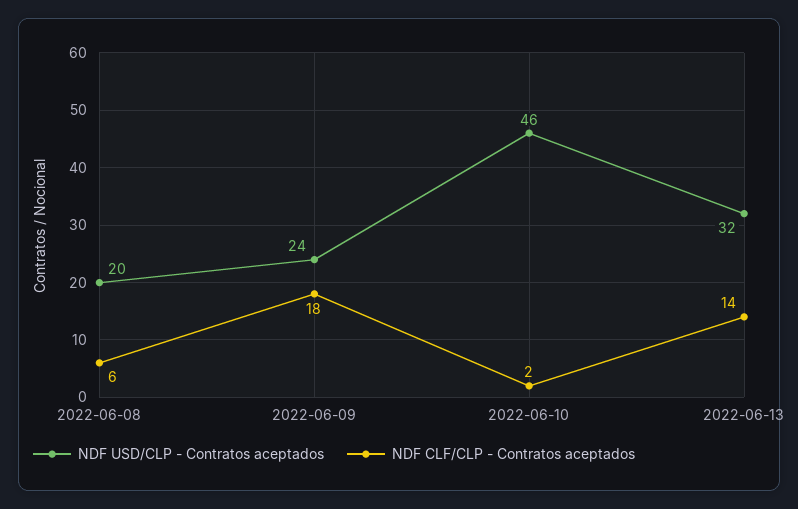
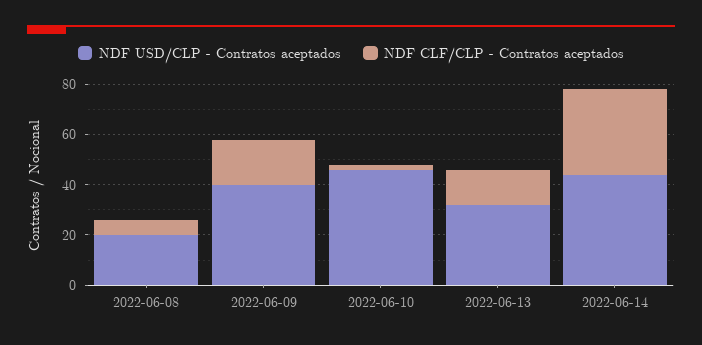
NDF USD/CLP - Contratos aceptados, 2022-06-09: 24 -> 40
NDF USD/CLP - Contratos aceptados, 2022-06-14: none -> 45
NDF CLF/CLP - Contratos aceptados, 2022-06-14: none -> 35

